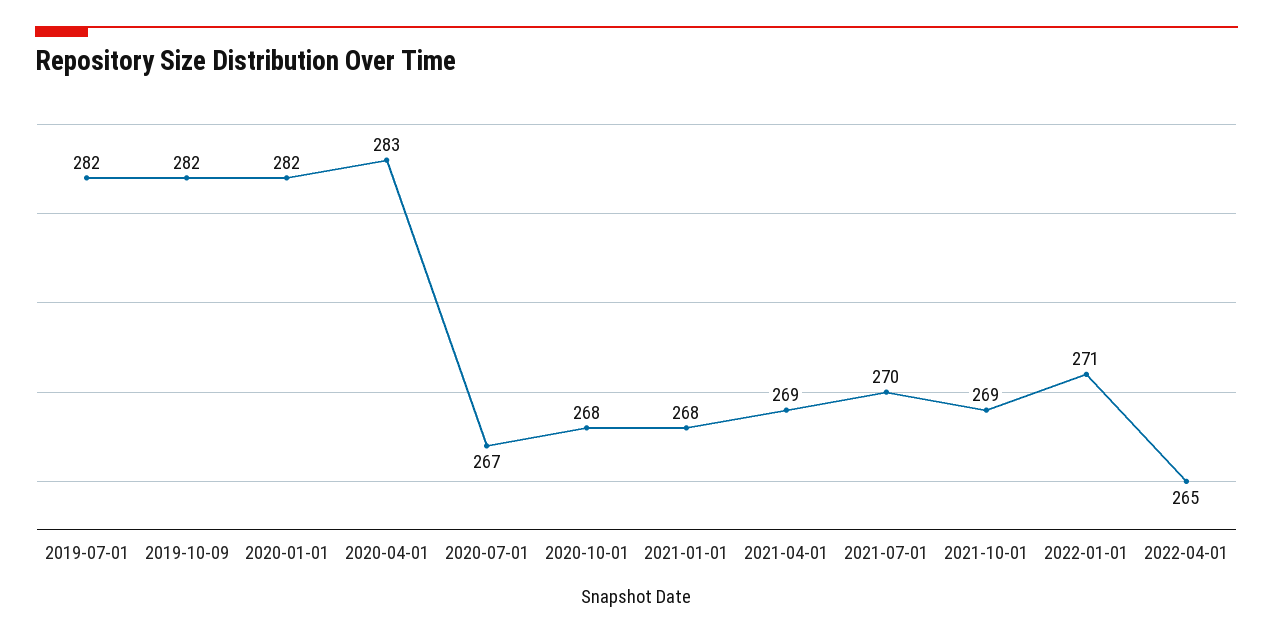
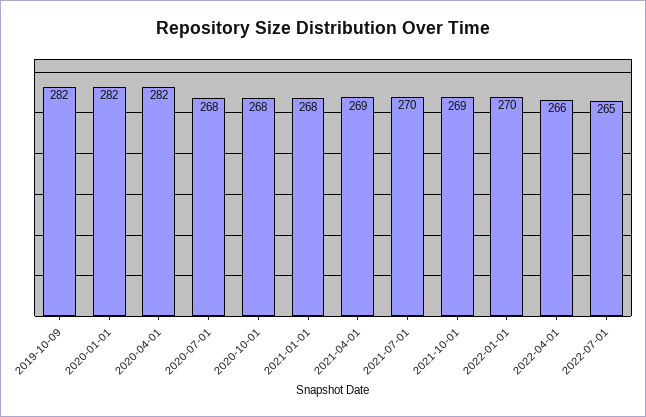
2019-07-01: 282 -> none
2020-04-01: 283 -> 282
2020-07-01: 267 -> 268
2022-01-01: 271 -> 270
2022-04-01: 265 -> 266
2022-07-01: none -> 265

